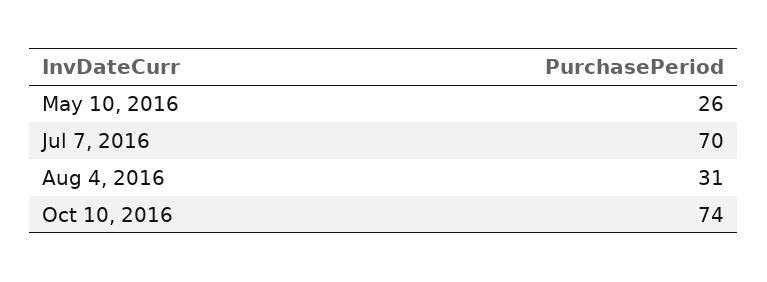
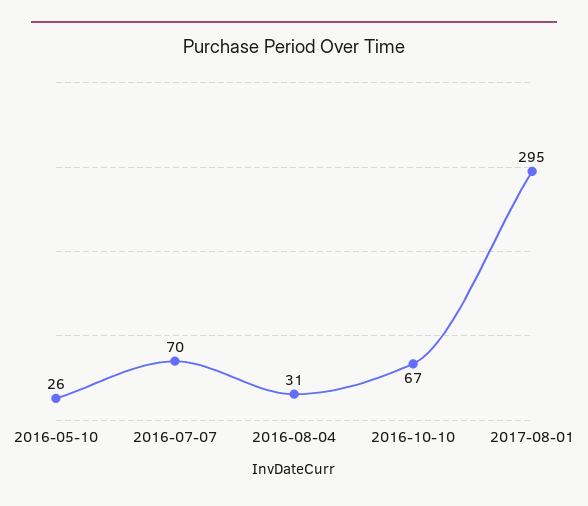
Oct 10, 2016: 74 -> 67
2017-08-01: none -> 295

